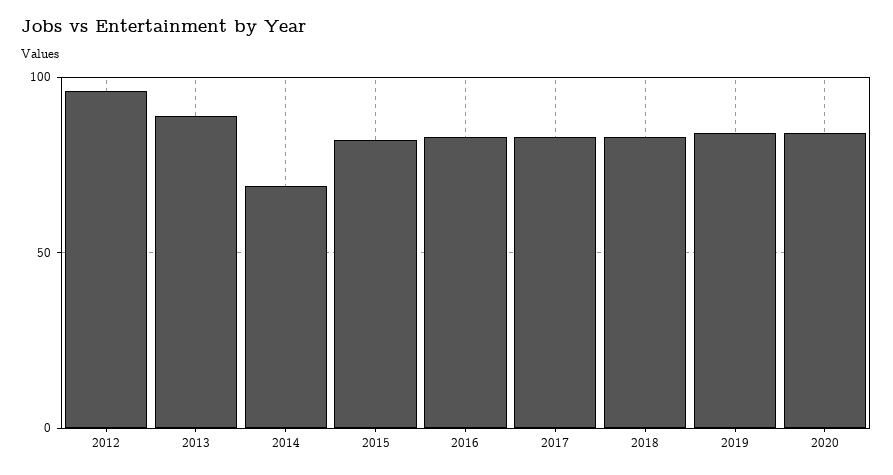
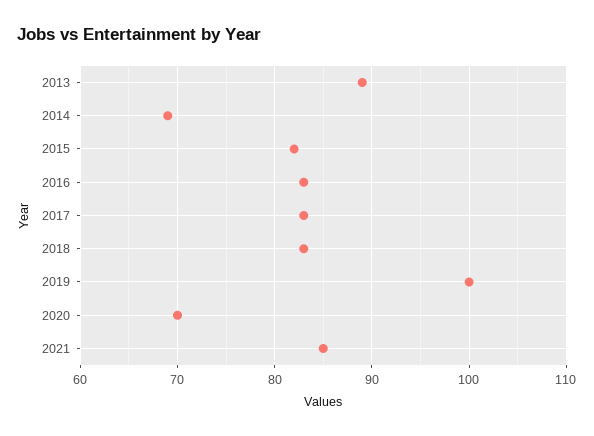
2012: 95 -> none
2019: 85 -> 100
2020: 85 -> 70
2021: none -> 85

